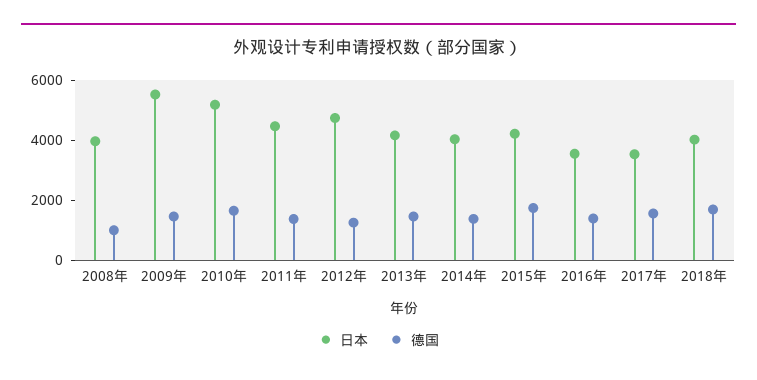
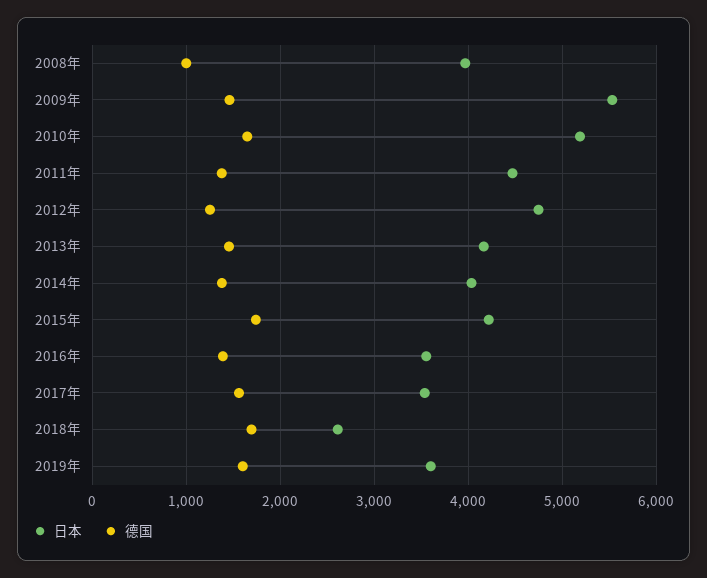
日本, 2018年: 4000 -> 2600
日本, 2019年: none -> 3600
德国, 2019年: none -> 1600

